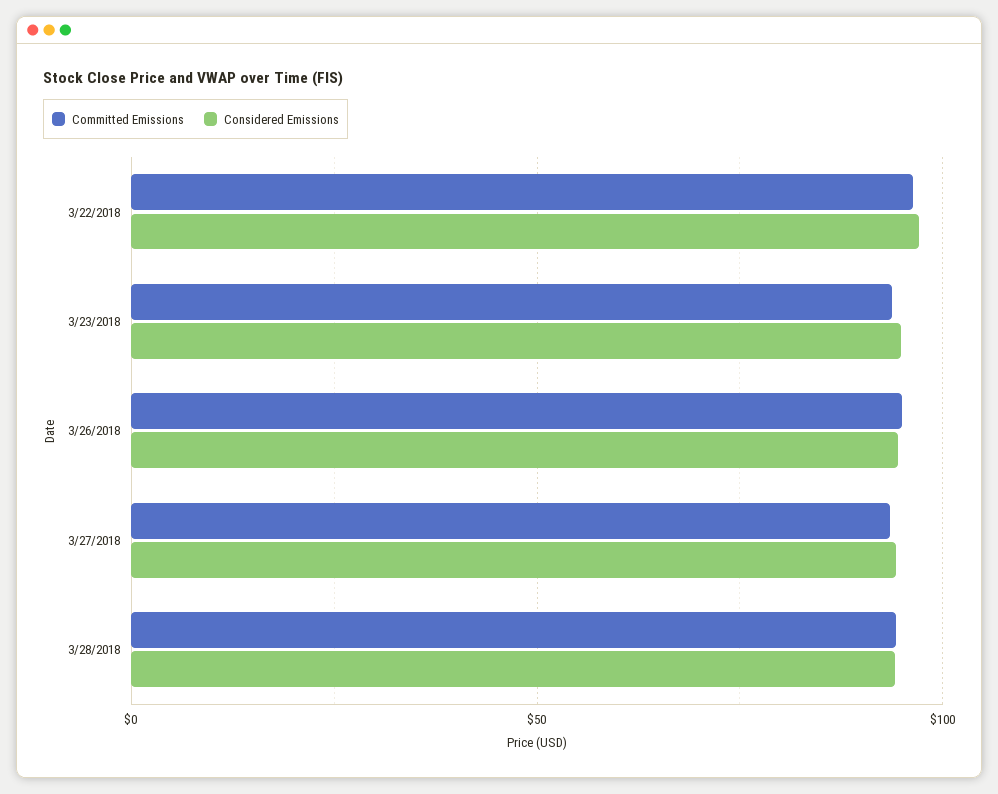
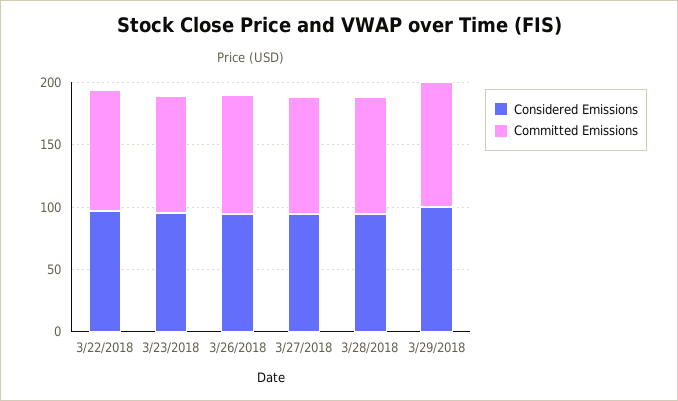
Considered Emissions, 3/29/2018: none -> 100
Committed Emissions, 3/29/2018: none -> 100

